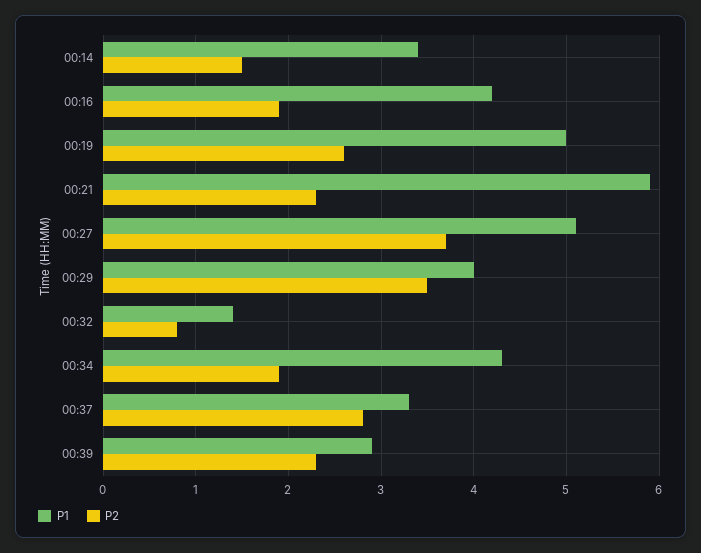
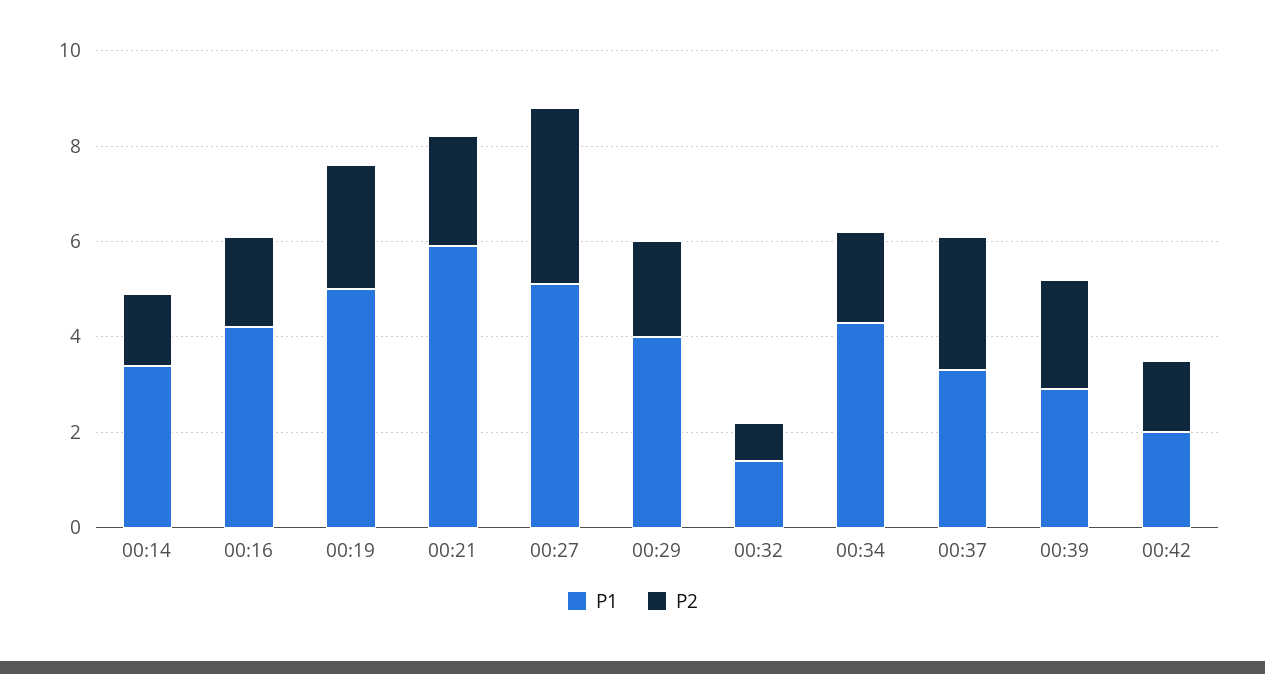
P2, 00:29: 3.5 -> 2
P1, 00:42: none -> 2
P2, 00:42: none -> 1.5

